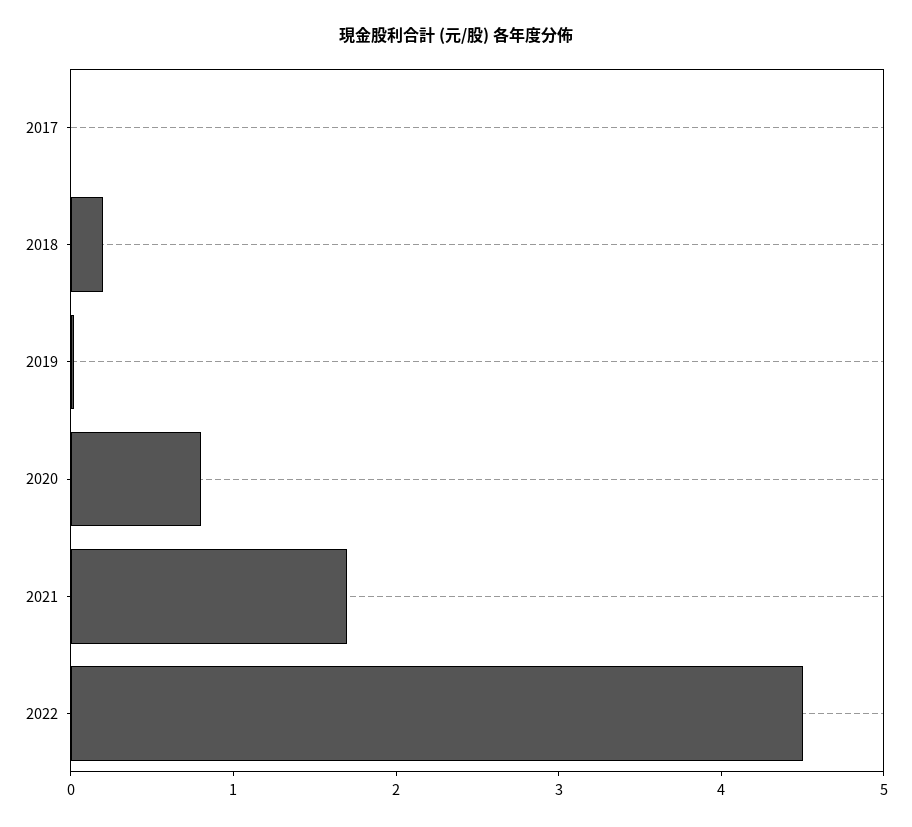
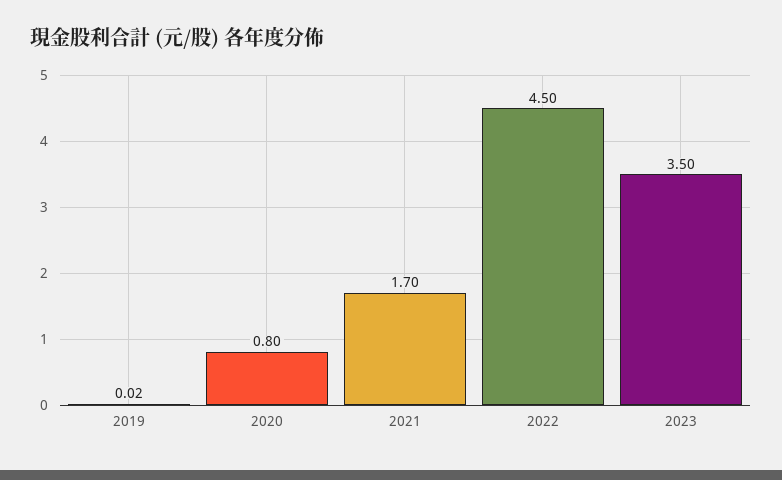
2017: 0 -> none
2018: 0.2 -> none
2023: none -> 3.5

